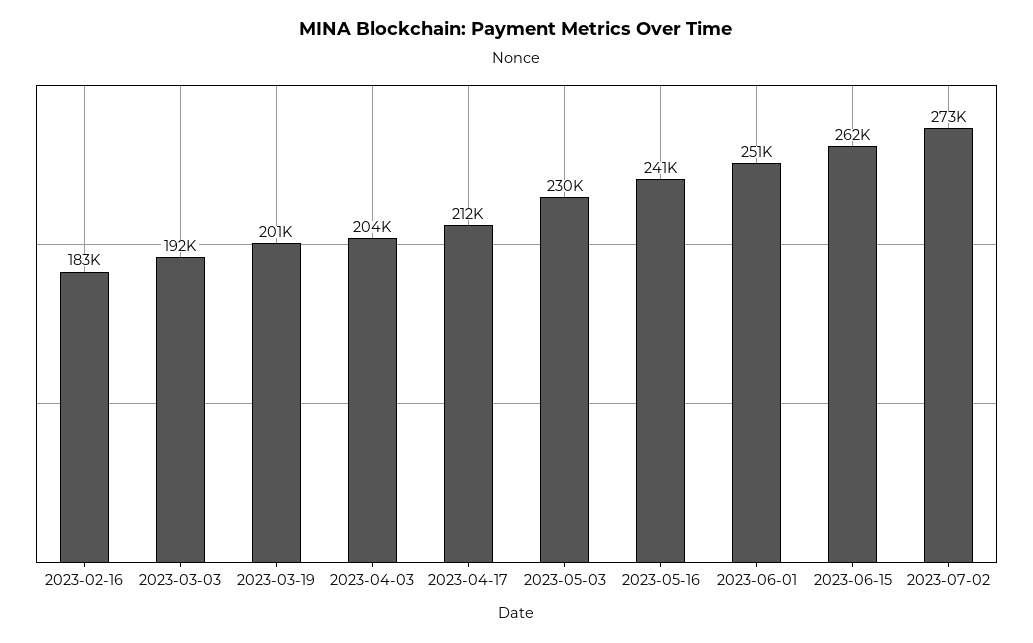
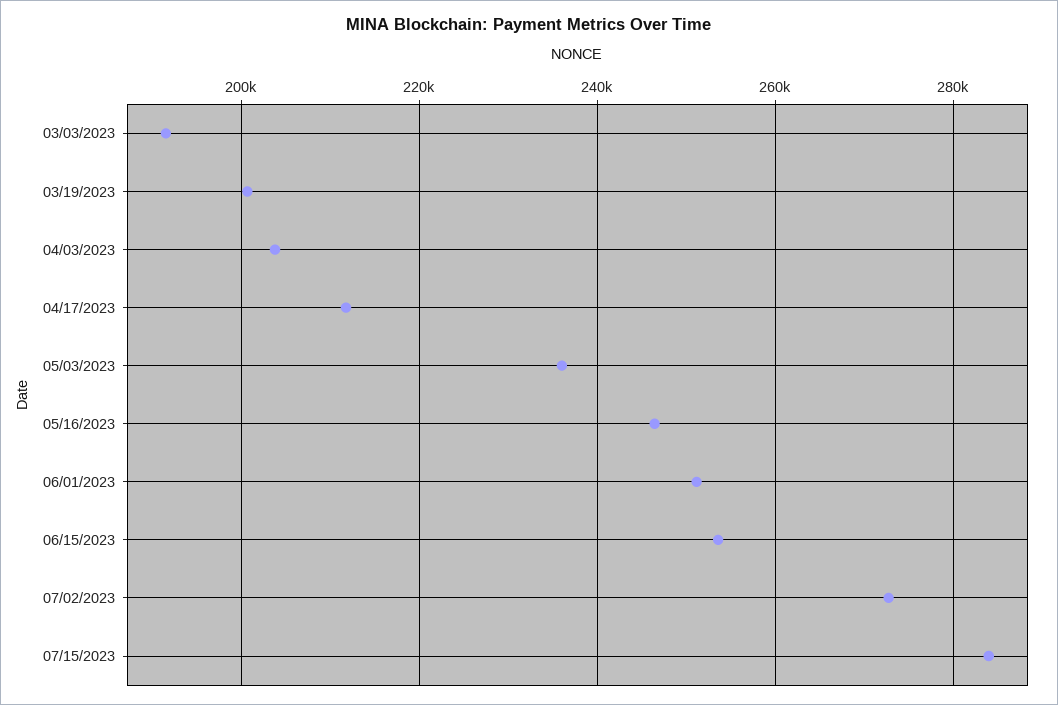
2023-02-16: 183000 -> none
2023-05-03: 230000 -> 236000
2023-05-16: 241000 -> 246000
2023-06-15: 262000 -> 254000
07/15/2023: none -> 284000

